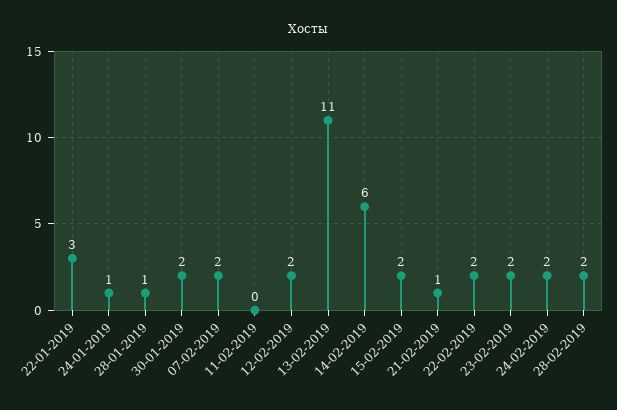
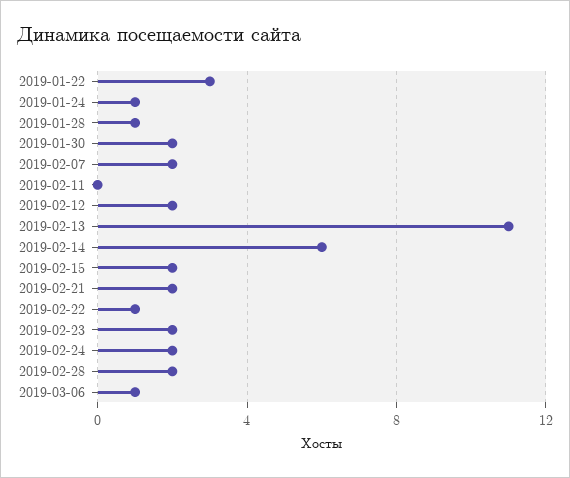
21-02-2019: 1 -> 2
22-02-2019: 2 -> 1
2019-03-06: none -> 1

